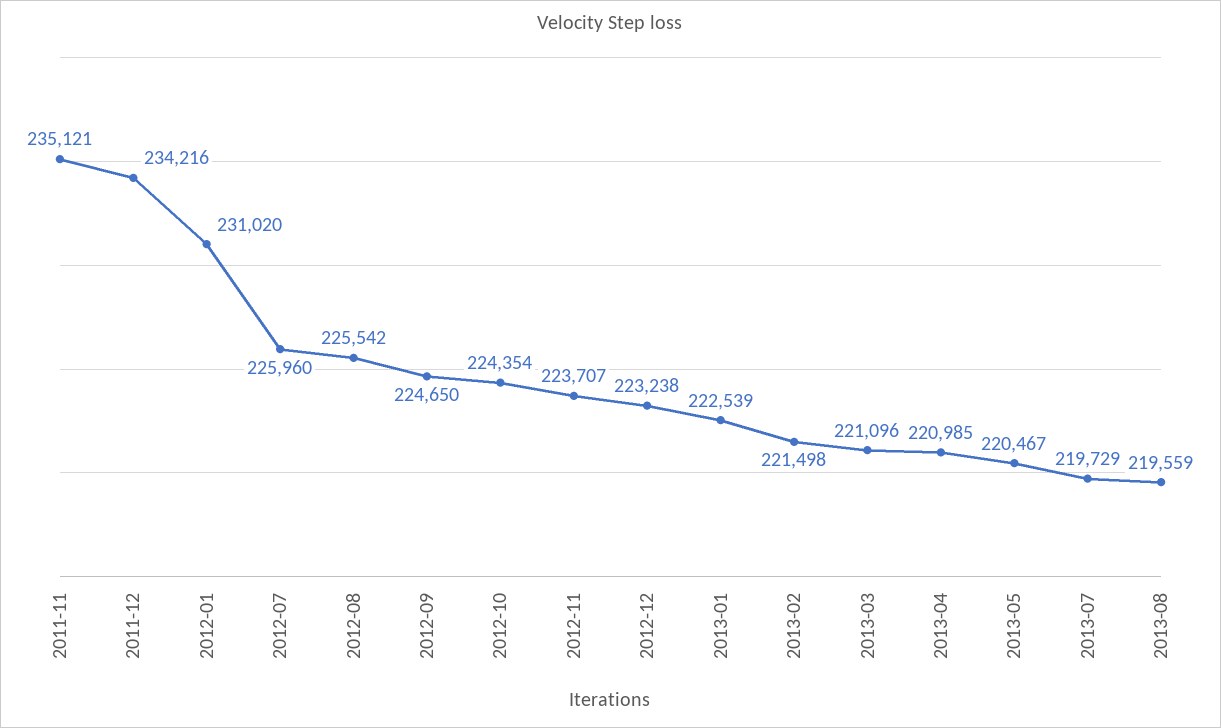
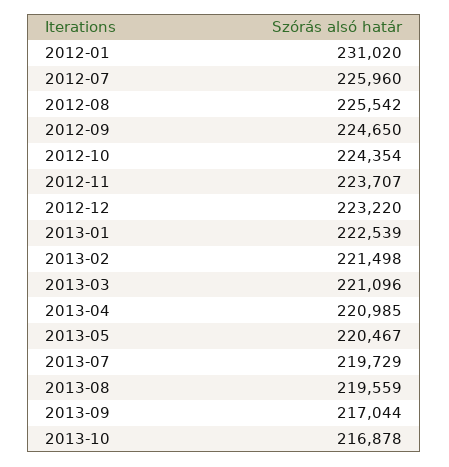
2011-11: 235121 -> none
2011-12: 234216 -> none
2012-12: 223238 -> 223220
2013-09: none -> 217044
2013-10: none -> 216878

